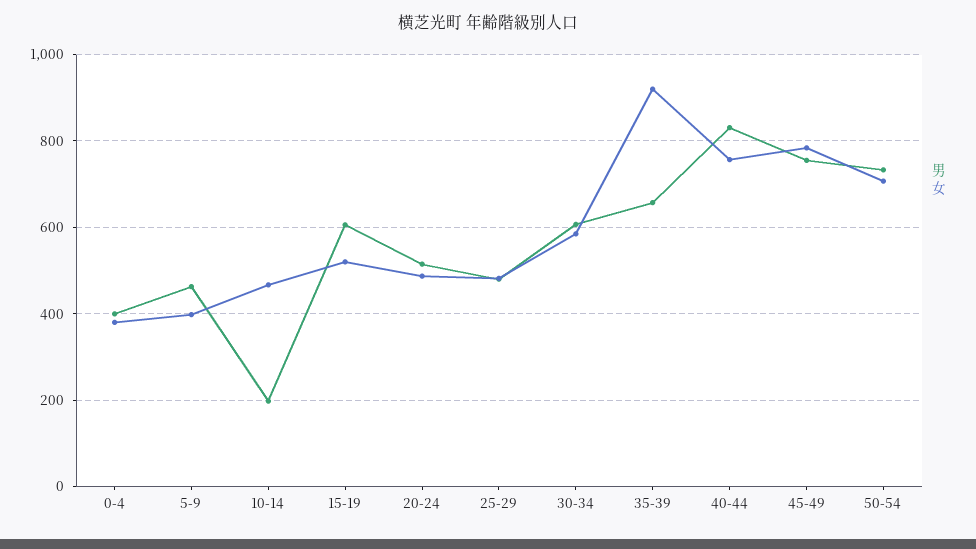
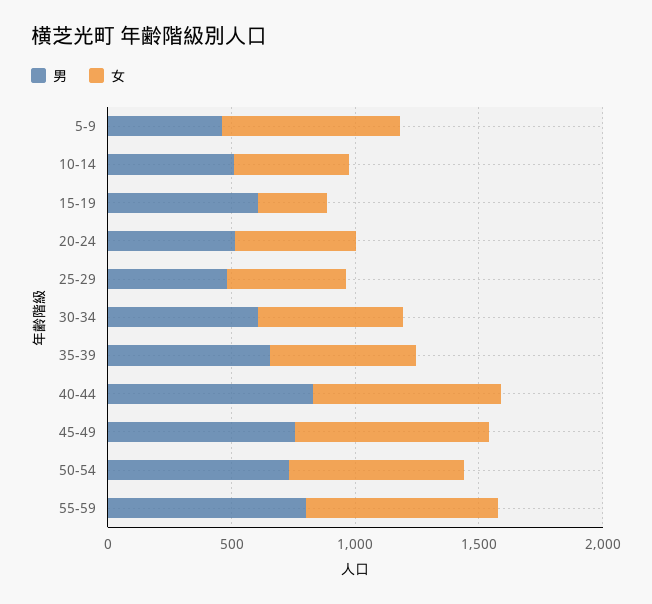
男, 0-4: 400 -> none
女, 0-4: 380 -> none
女, 5-9: 400 -> 700
男, 10-14: 200 -> 500
女, 15-19: 520 -> 300
女, 35-39: 920 -> 600
男, 55-59: none -> 800
女, 55-59: none -> 800

